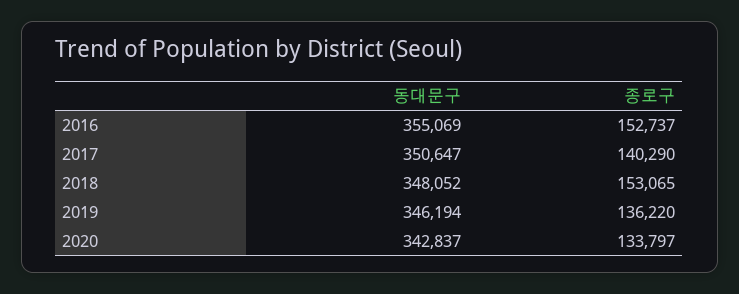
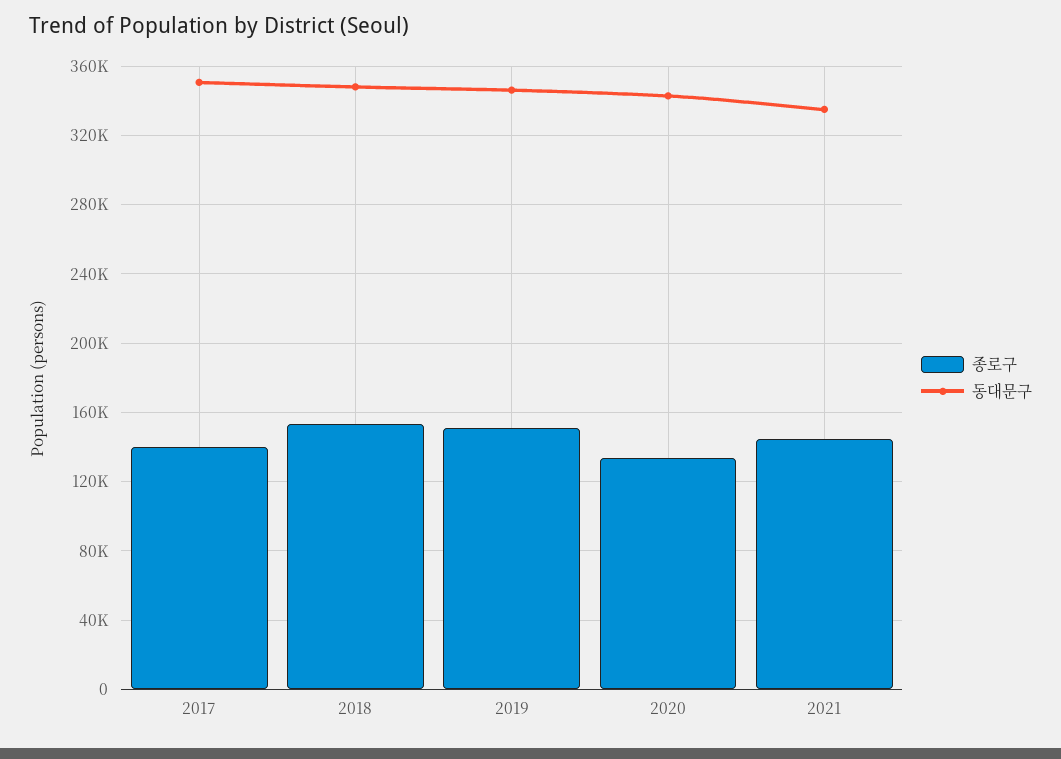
동대문구, 2016: 355069 -> none
종로구, 2016: 152737 -> none
종로구, 2019: 136220 -> 150000
종로구, 2021: none -> 145000
동대문구, 2021: none -> 335000

